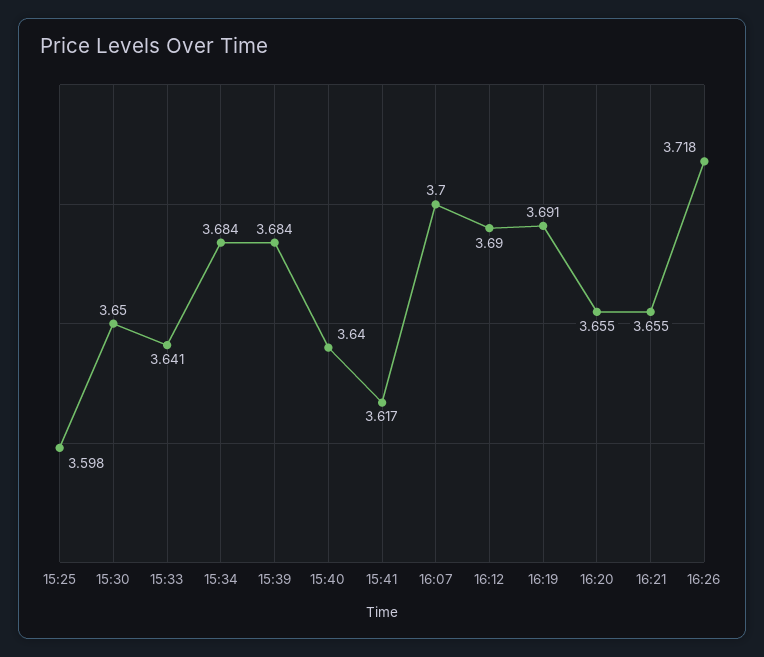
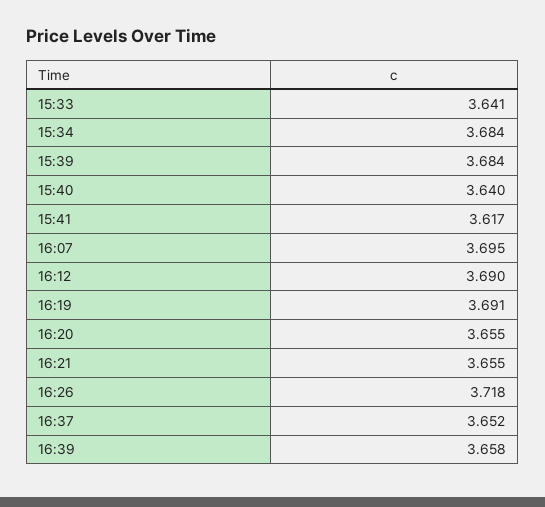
15:25: 3.598 -> none
15:30: 3.65 -> none
16:07: 3.7 -> 3.695
16:37: none -> 3.652
16:39: none -> 3.658

